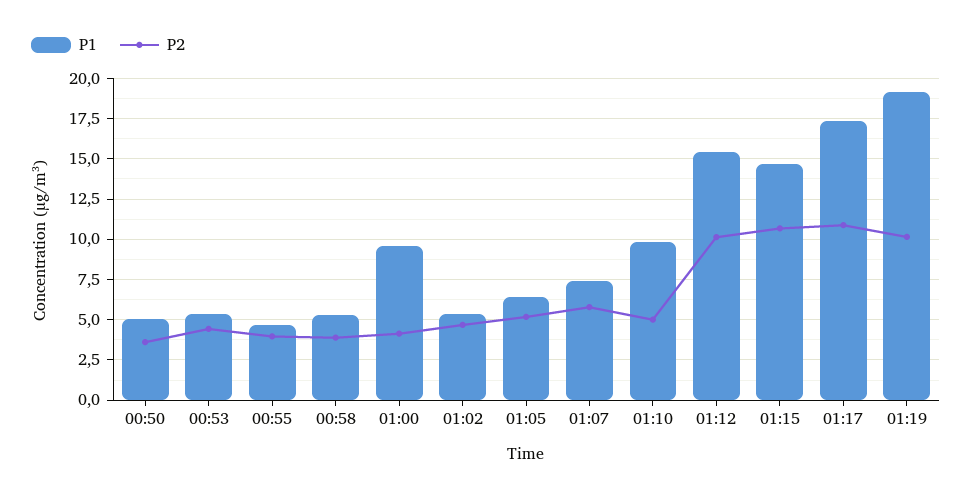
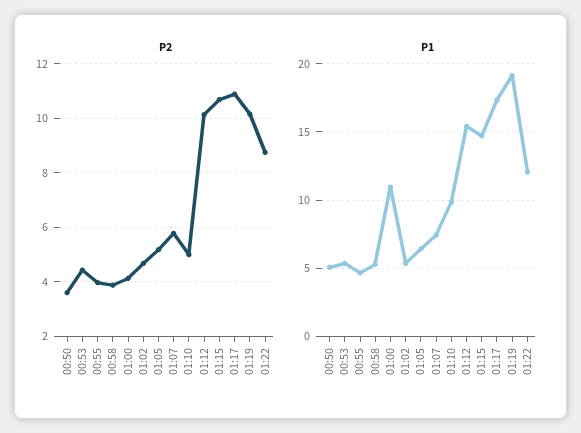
P1, 01:00: 9.5 -> 11
P2, 01:22: none -> 8.75
P1, 01:22: none -> 12

